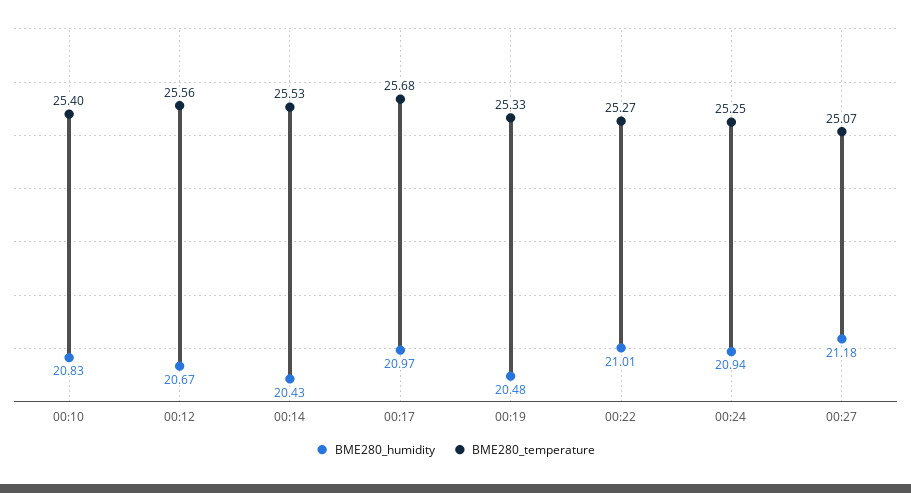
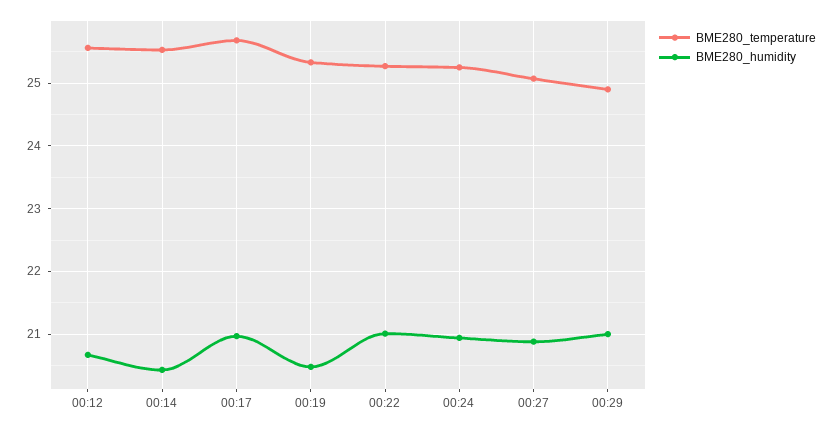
BME280_humidity, 00:10: 20.83 -> none
BME280_temperature, 00:10: 25.4 -> none
BME280_humidity, 00:27: 21.18 -> 20.9
BME280_temperature, 00:29: none -> 24.9
BME280_humidity, 00:29: none -> 21

